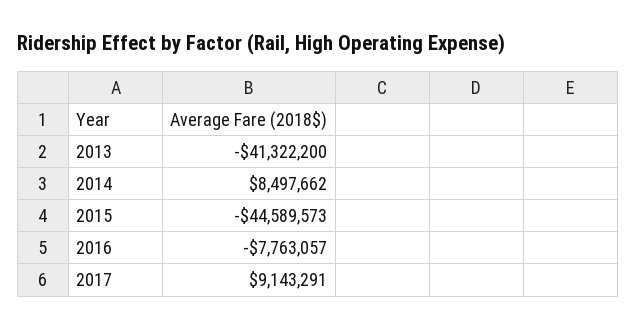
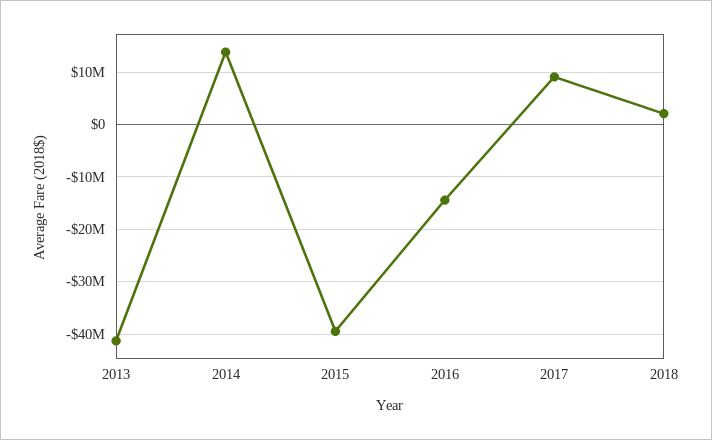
2014: 8497662 -> 14000000
2015: -44589573 -> -40000000
2016: -7763057 -> -14000000
2018: none -> 2000000

